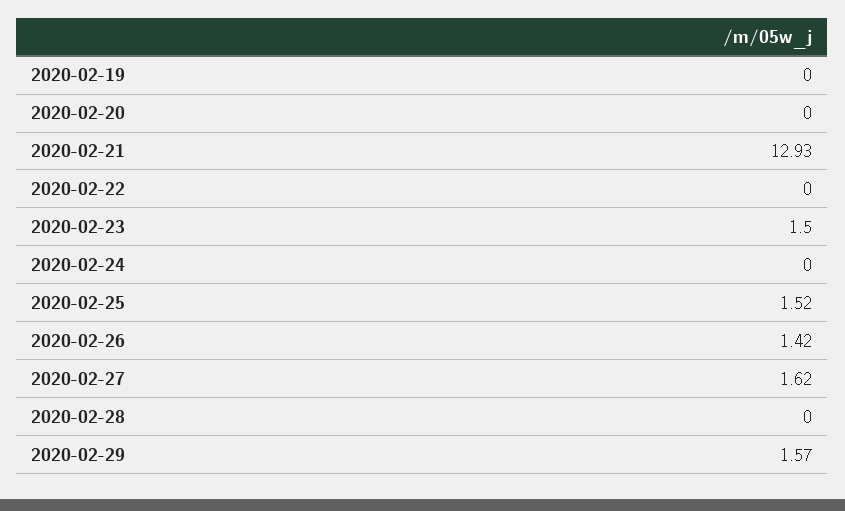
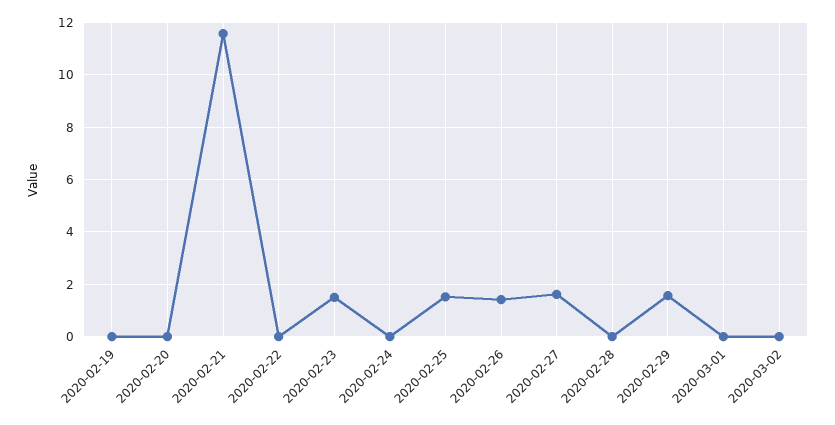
2020-02-21: 12.93 -> 11.5
2020-03-01: none -> 0
2020-03-02: none -> 0

